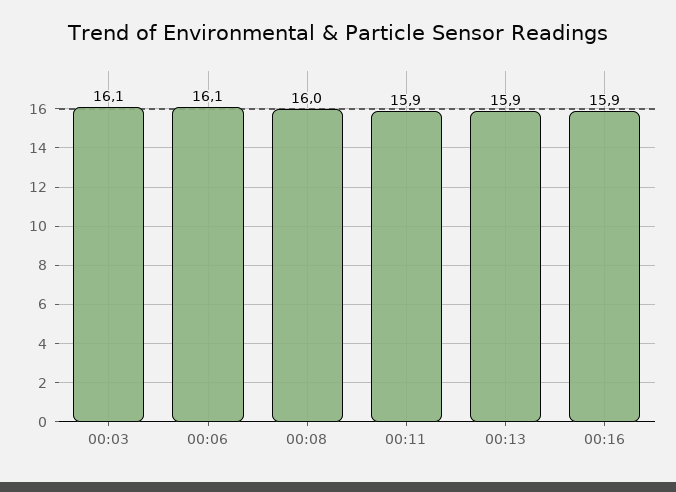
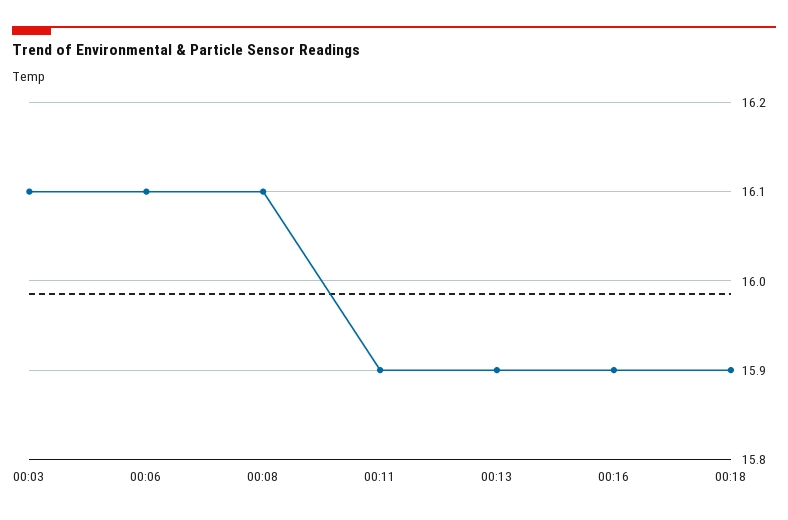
00:08: 16 -> 16.1
00:18: none -> 15.9

